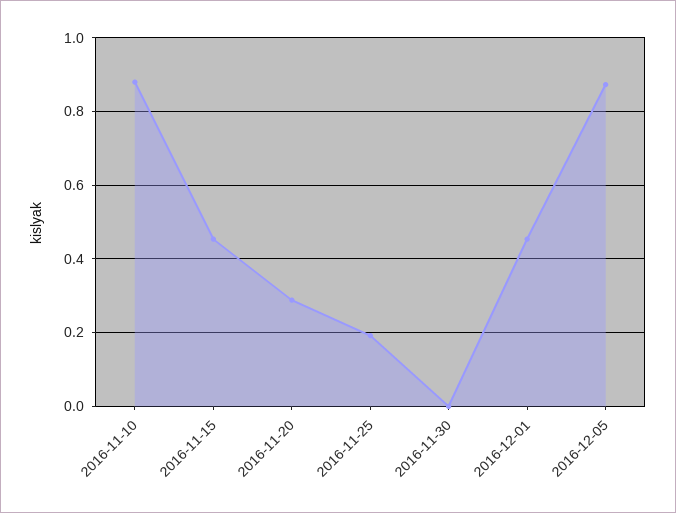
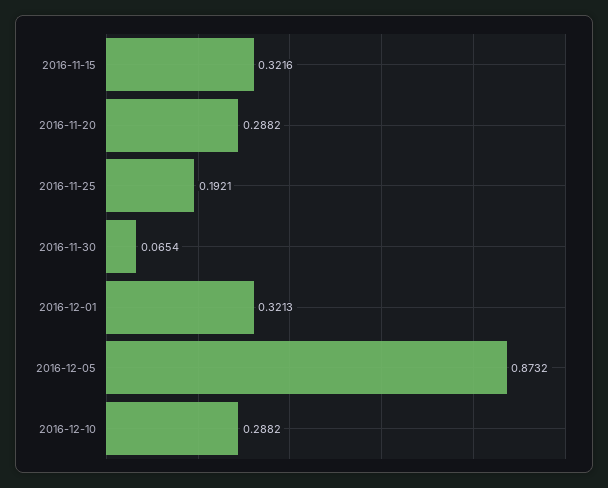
2016-11-10: 0.88 -> none
2016-11-15: 0.46 -> 0.3216
2016-11-30: 0 -> 0.0654
2016-12-01: 0.46 -> 0.3213
2016-12-10: none -> 0.2882

